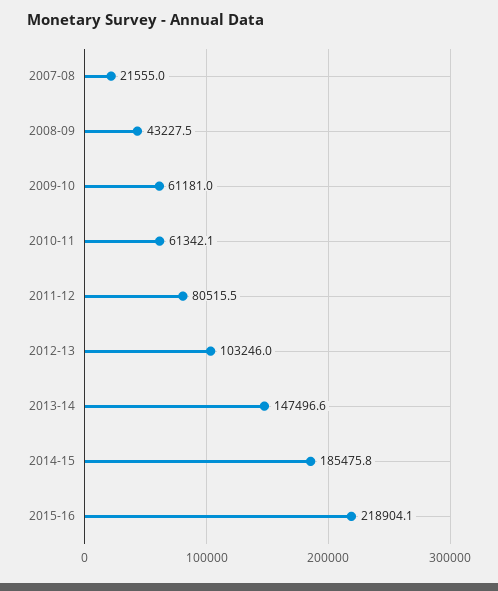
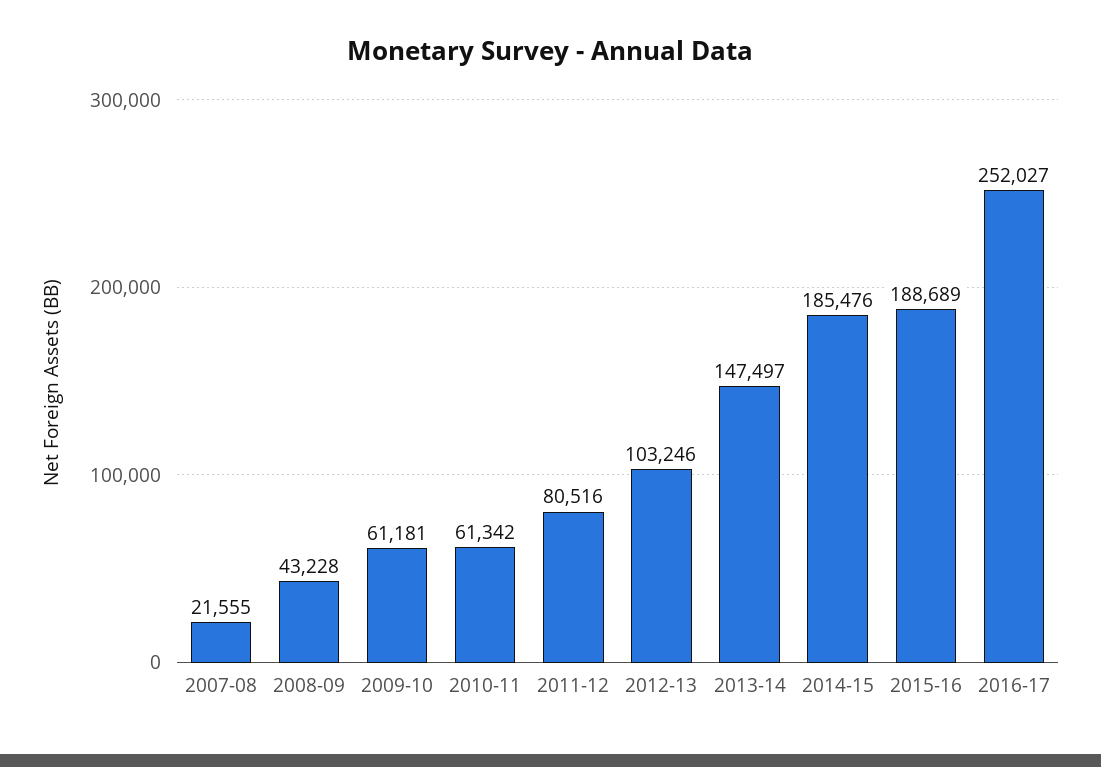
2015-16: 218904.1 -> 188689
2016-17: none -> 252027

